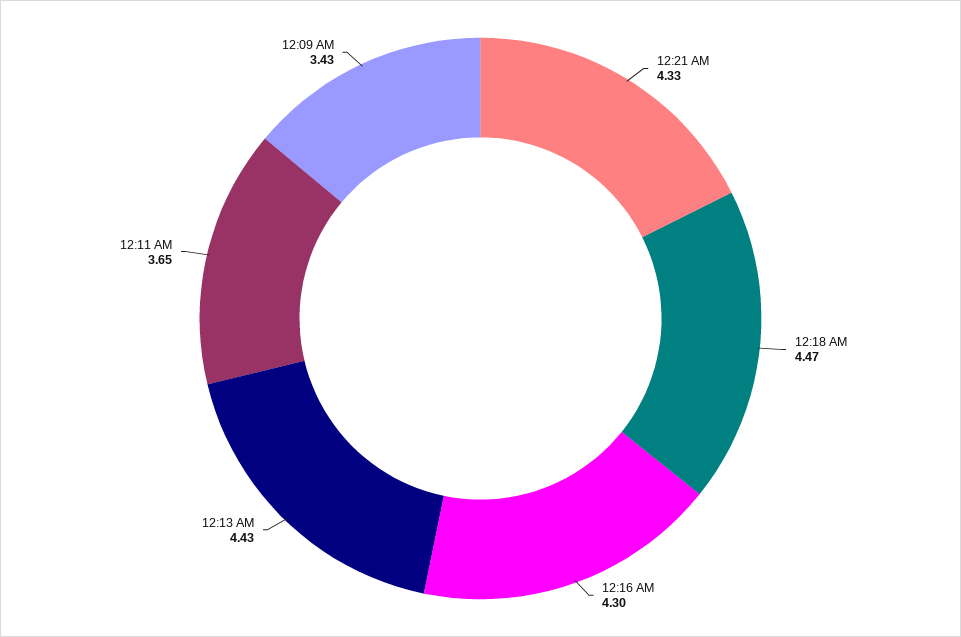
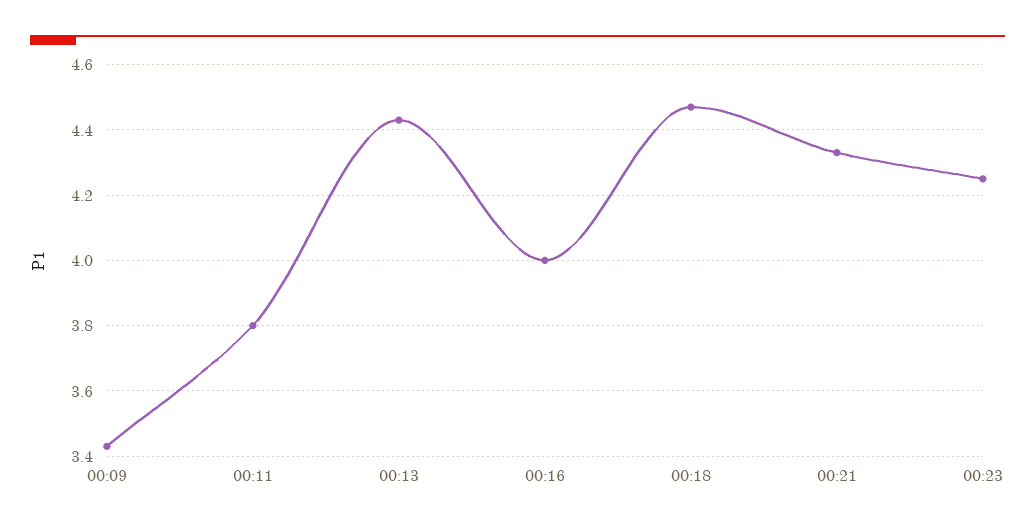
12:16 AM: 4.3 -> 4
12:11 AM: 3.65 -> 3.8
00:23: none -> 4.25

